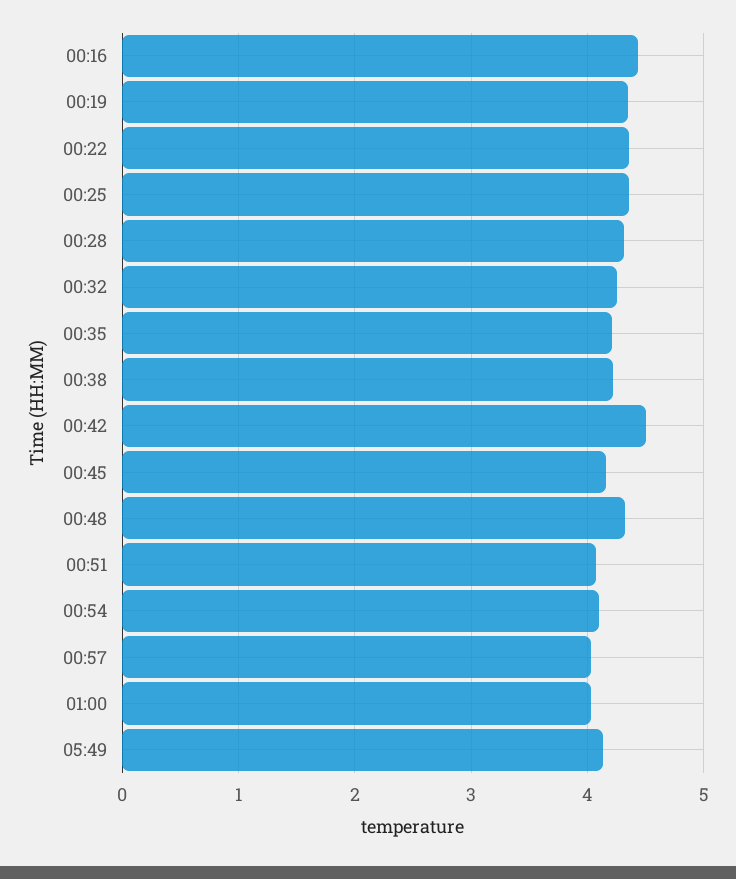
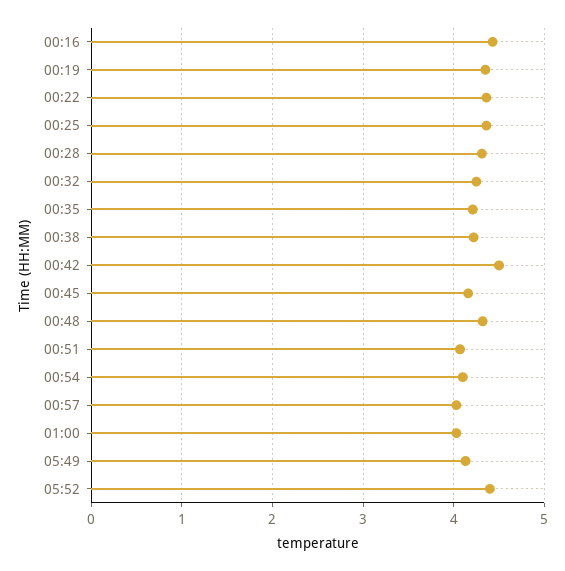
05:52: none -> 4.4

